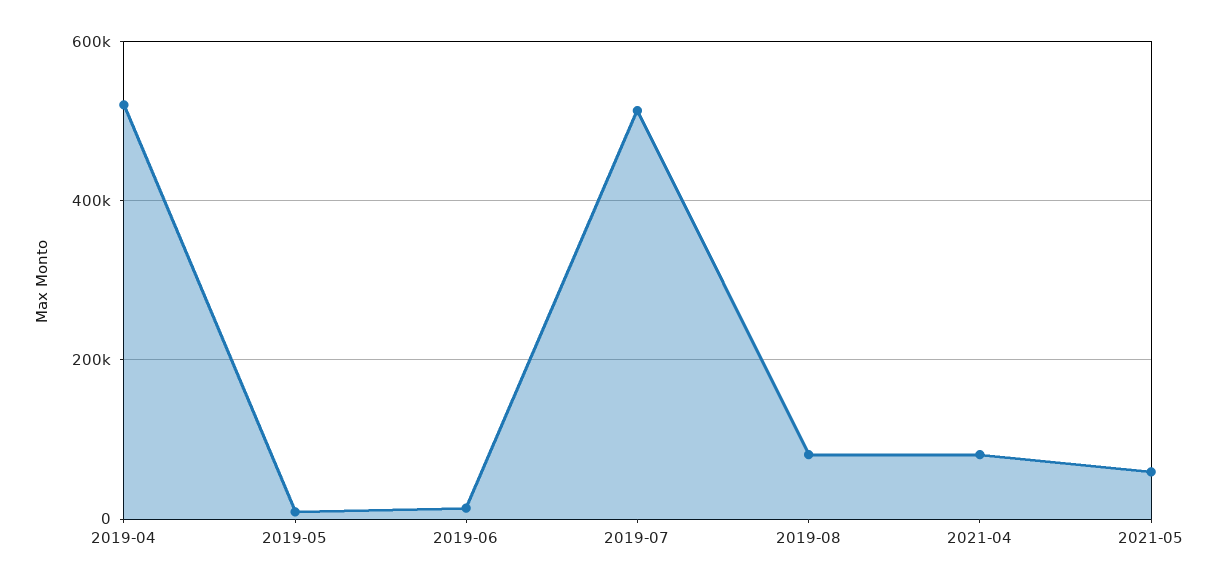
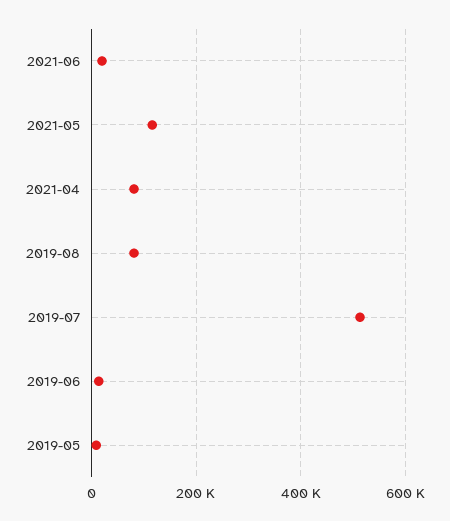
2019-04: 520000 -> none
2021-05: 60000 -> 120000
2021-06: none -> 20000

